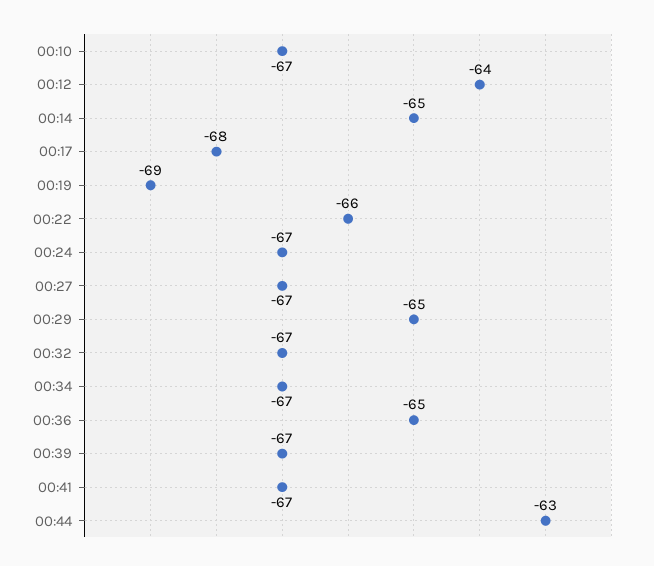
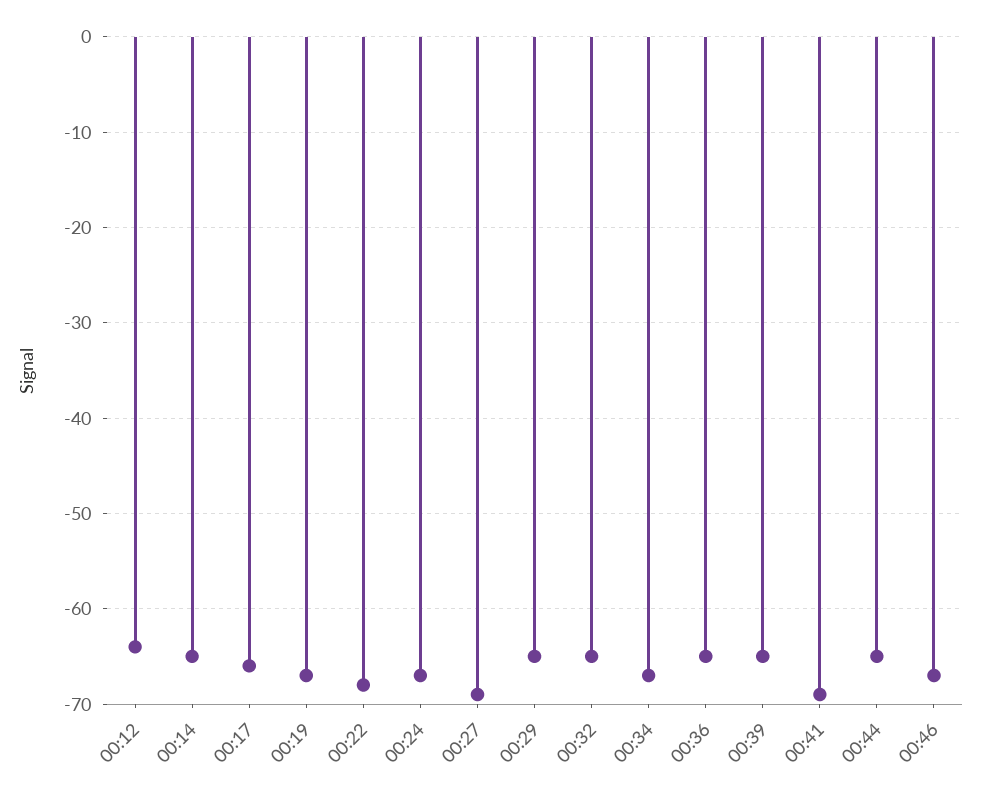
00:10: -67 -> none
00:17: -68 -> -66
00:19: -69 -> -67
00:22: -66 -> -68
00:27: -67 -> -69
00:32: -67 -> -65
00:39: -67 -> -65
00:41: -67 -> -69
00:44: -63 -> -65
00:46: none -> -67

